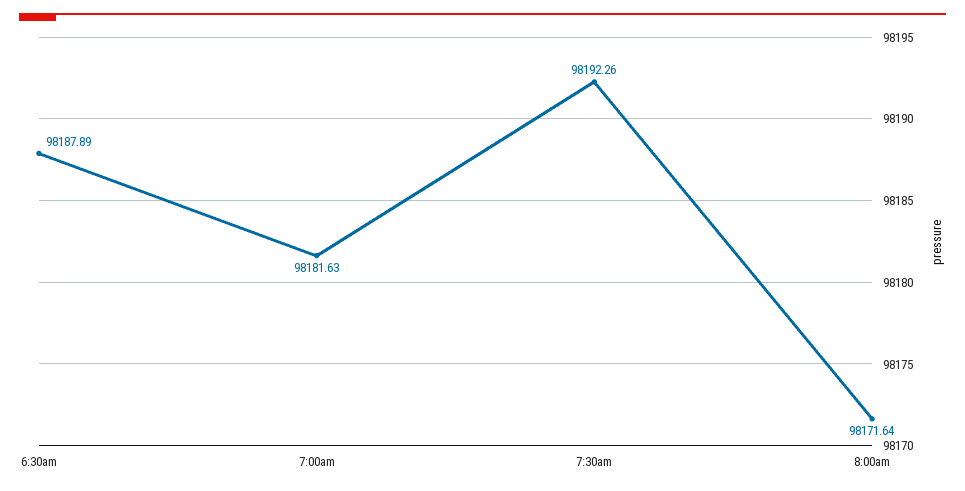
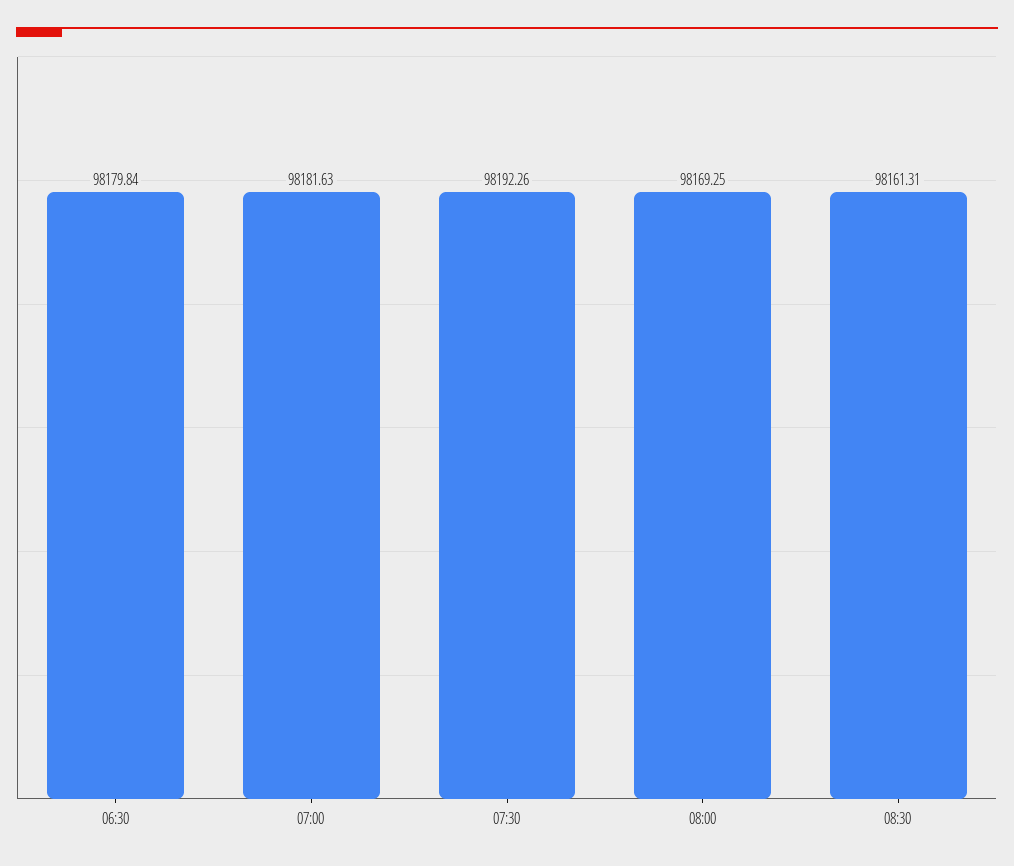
6:30am: 98187.89 -> 98179.84
8:00am: 98171.64 -> 98169.25
08:30: none -> 98161.31

